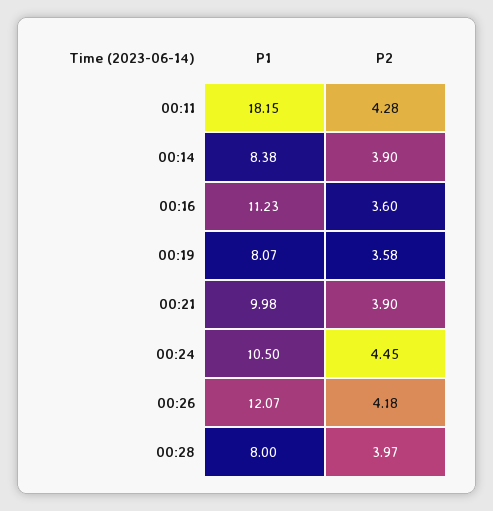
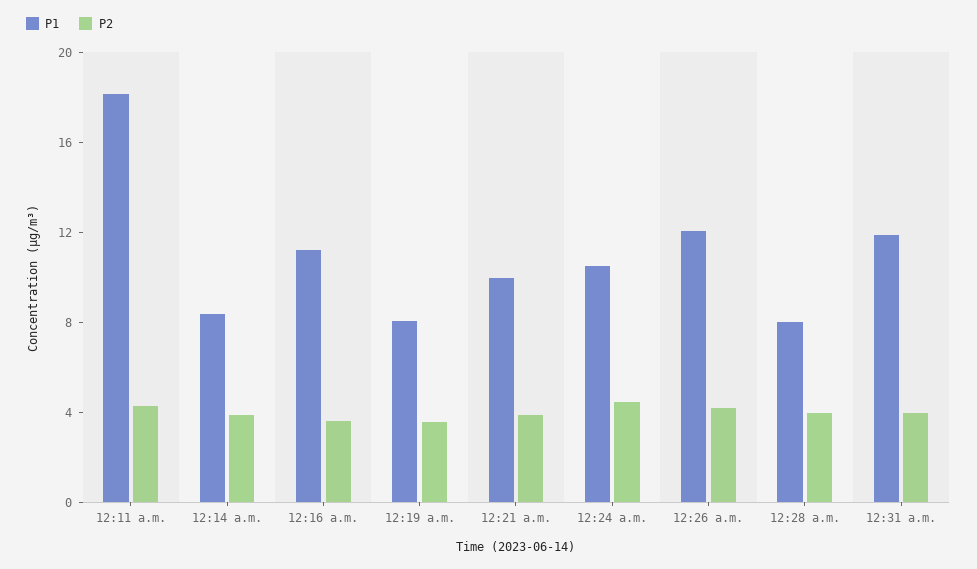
P1, 12:31 a.m.: none -> 12
P2, 12:31 a.m.: none -> 4

